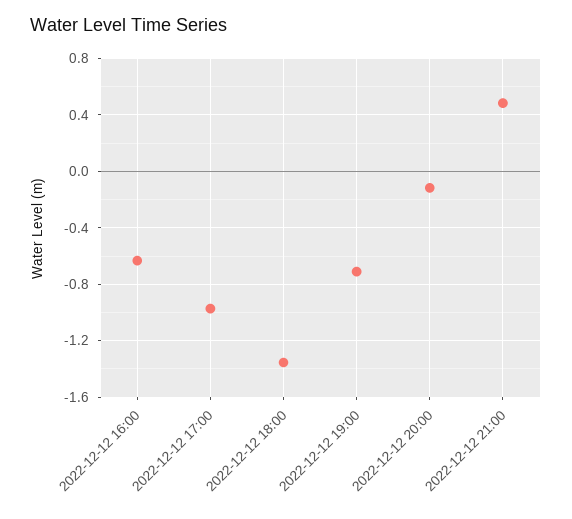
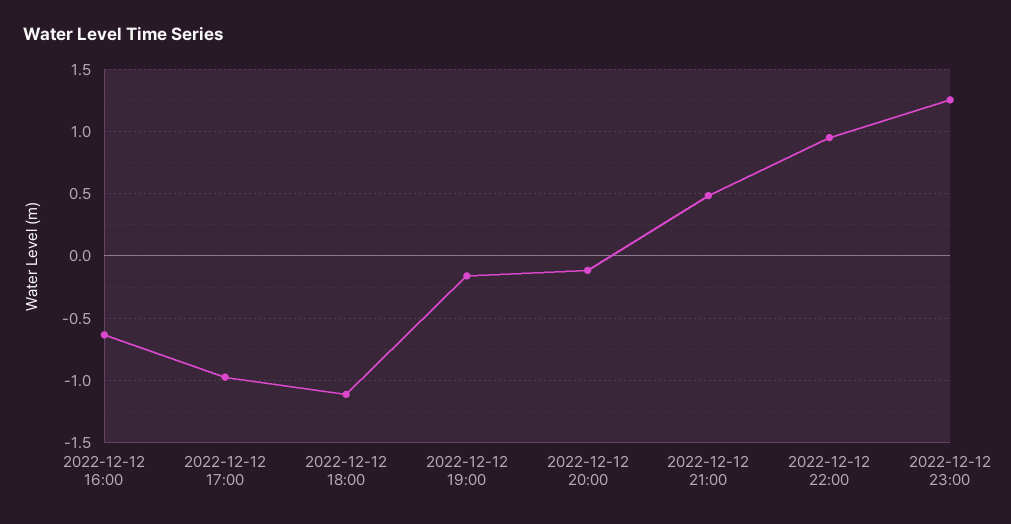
2022-12-12 18:00: -1.35 -> -1.1
2022-12-12 19:00: -0.7 -> -0.15
2022-12-12 22:00: none -> 0.95
2022-12-12 23:00: none -> 1.25

